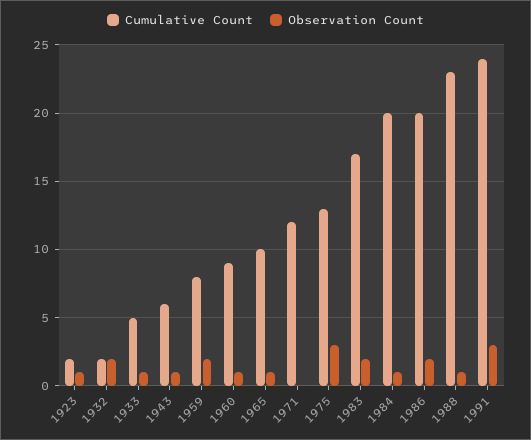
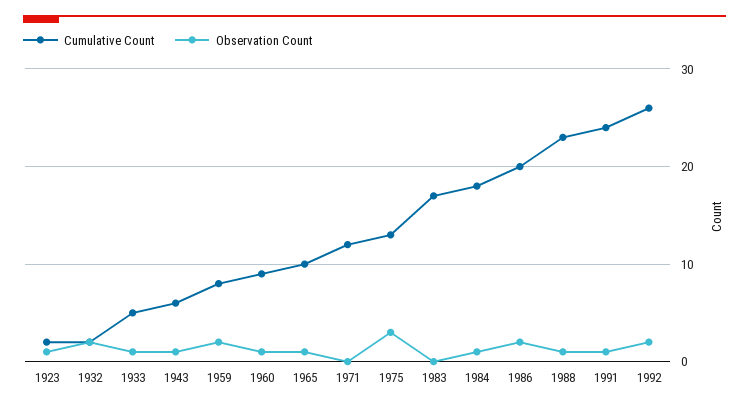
Observation Count, 1983: 2 -> 0
Cumulative Count, 1984: 20 -> 18
Observation Count, 1991: 3 -> 1
Cumulative Count, 1992: none -> 26
Observation Count, 1992: none -> 2

